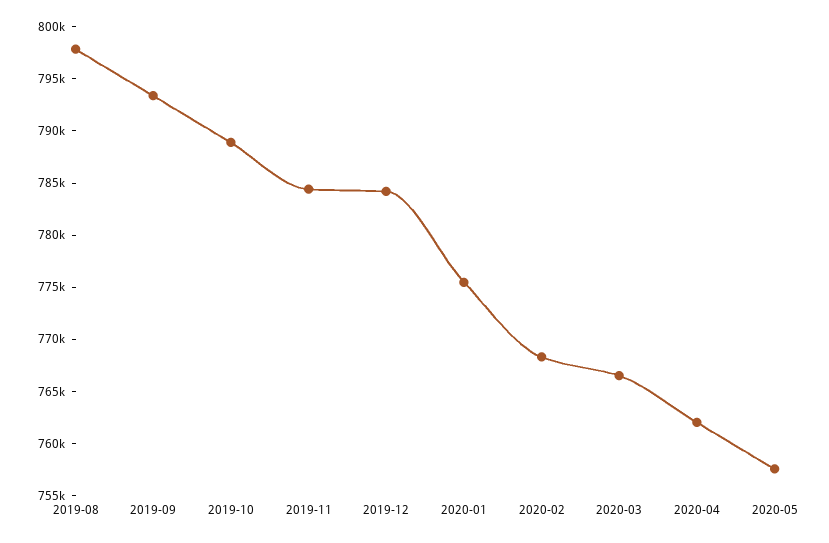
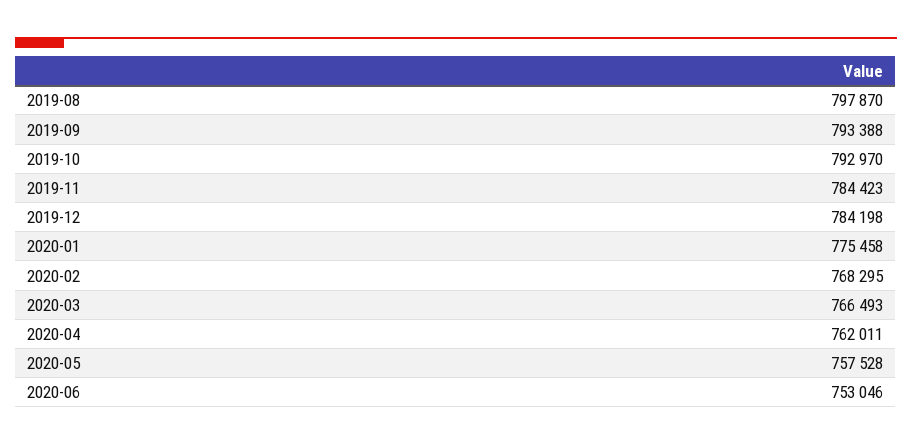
2019-10: 789000 -> 792970
2020-06: none -> 753046

